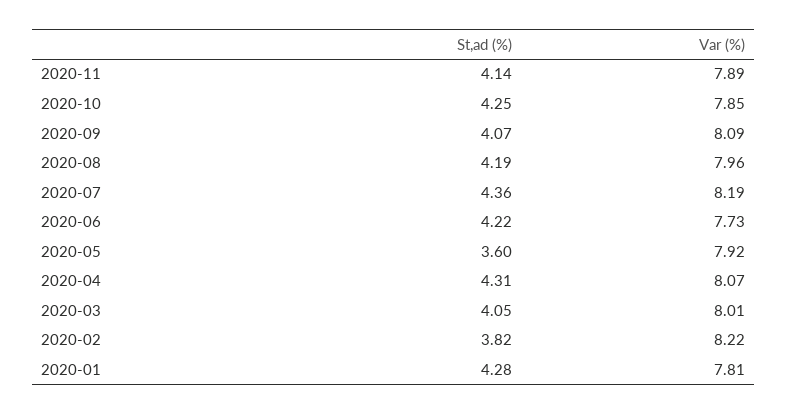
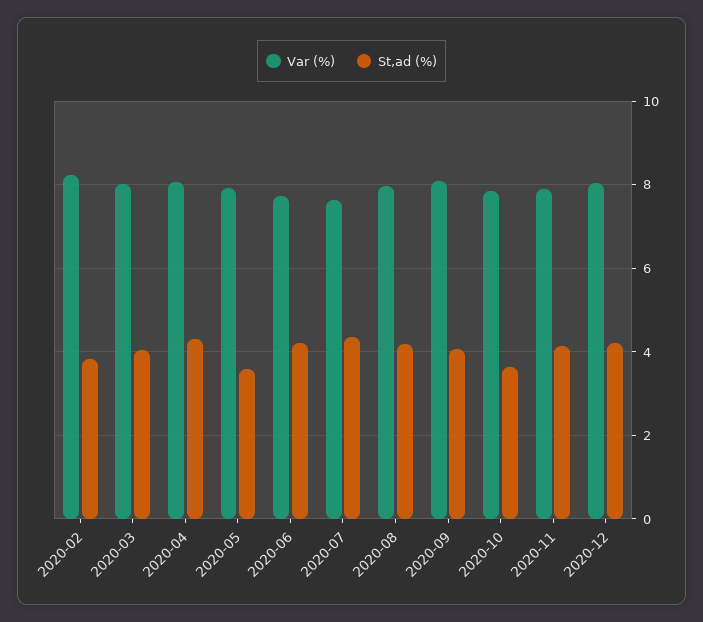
St,ad (%), 2020-10: 4.25 -> 3.6
Var (%), 2020-07: 8.19 -> 7.6
St,ad (%), 2020-01: 4.28 -> none
Var (%), 2020-01: 7.81 -> none
Var (%), 2020-12: none -> 8
St,ad (%), 2020-12: none -> 4.2

